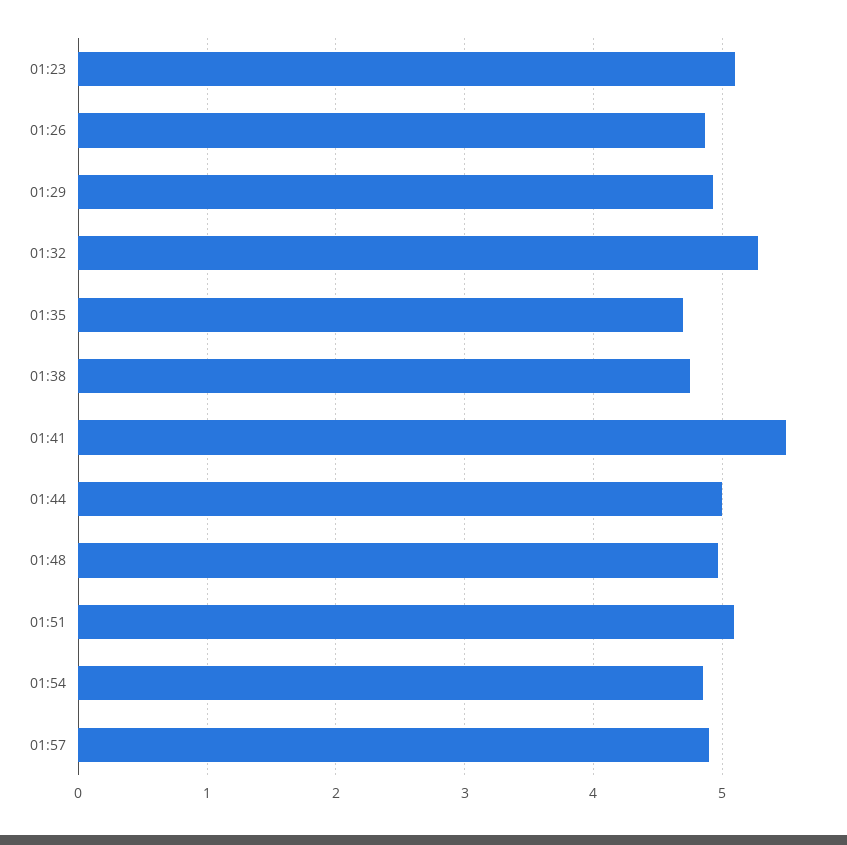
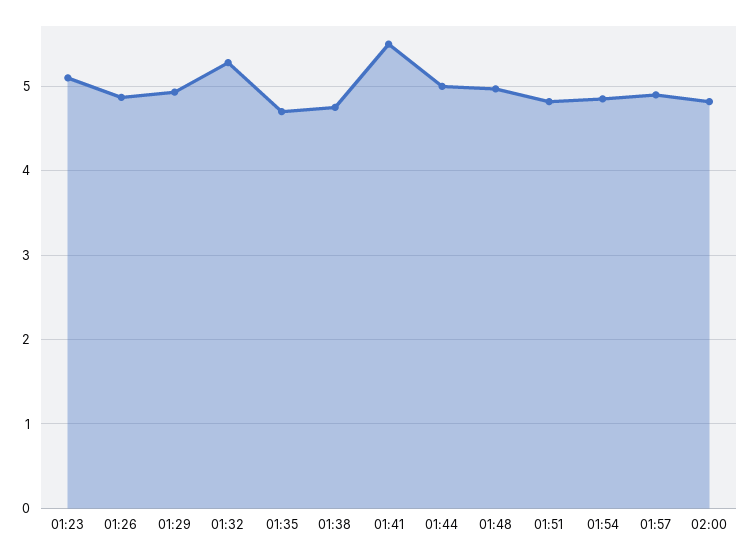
01:51: 5.1 -> 4.8
02:00: none -> 4.8

